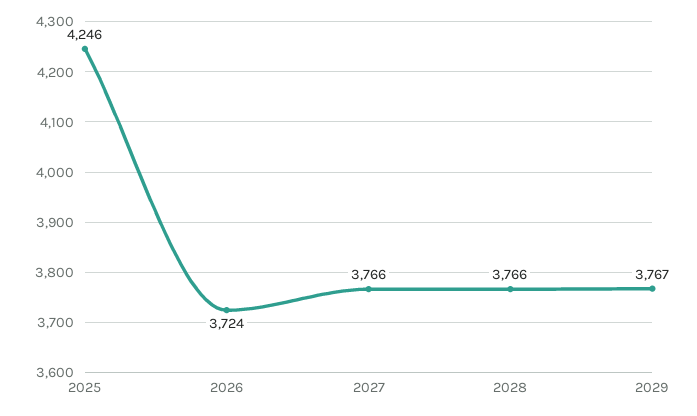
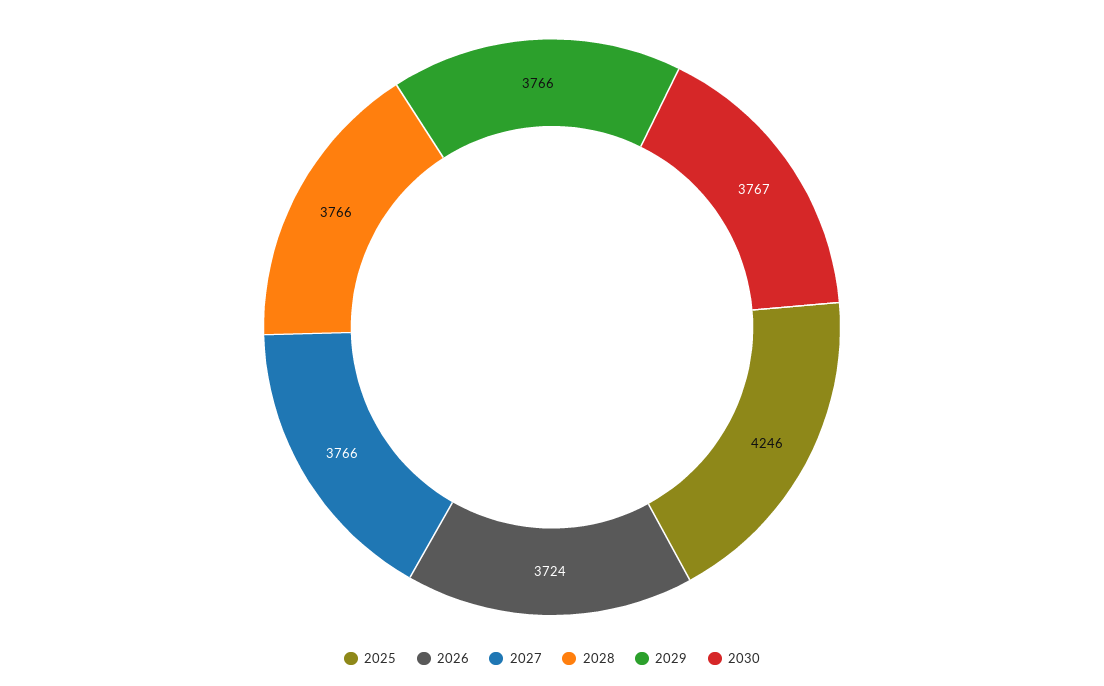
2029: 3767 -> 3766
2030: none -> 3767

